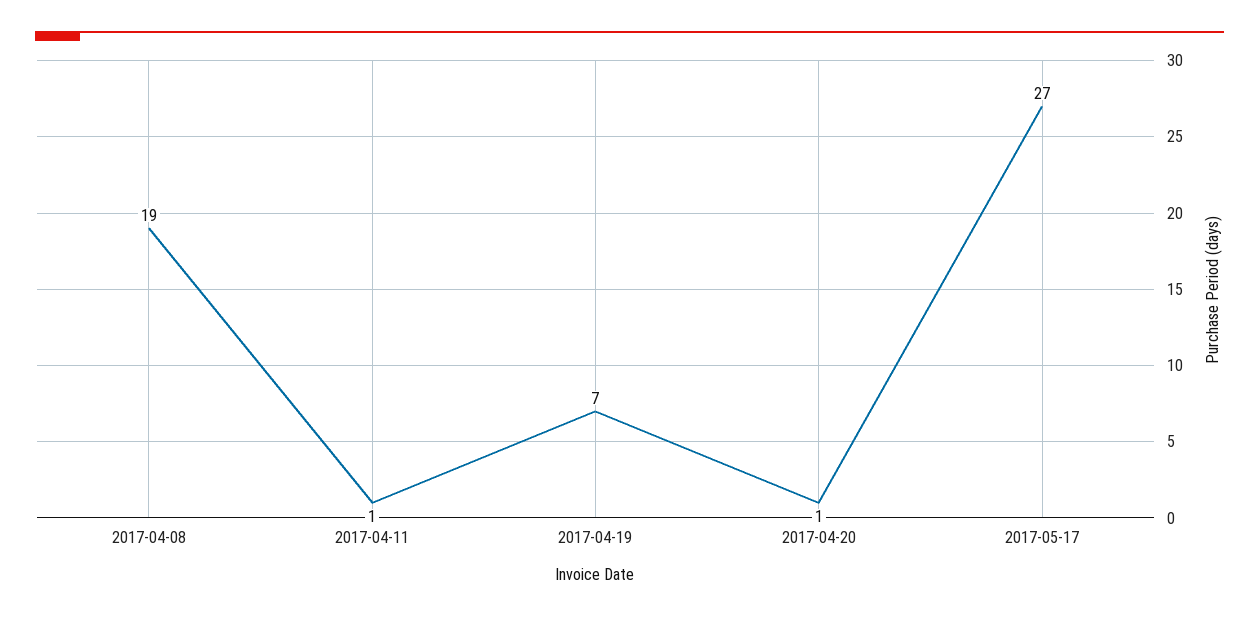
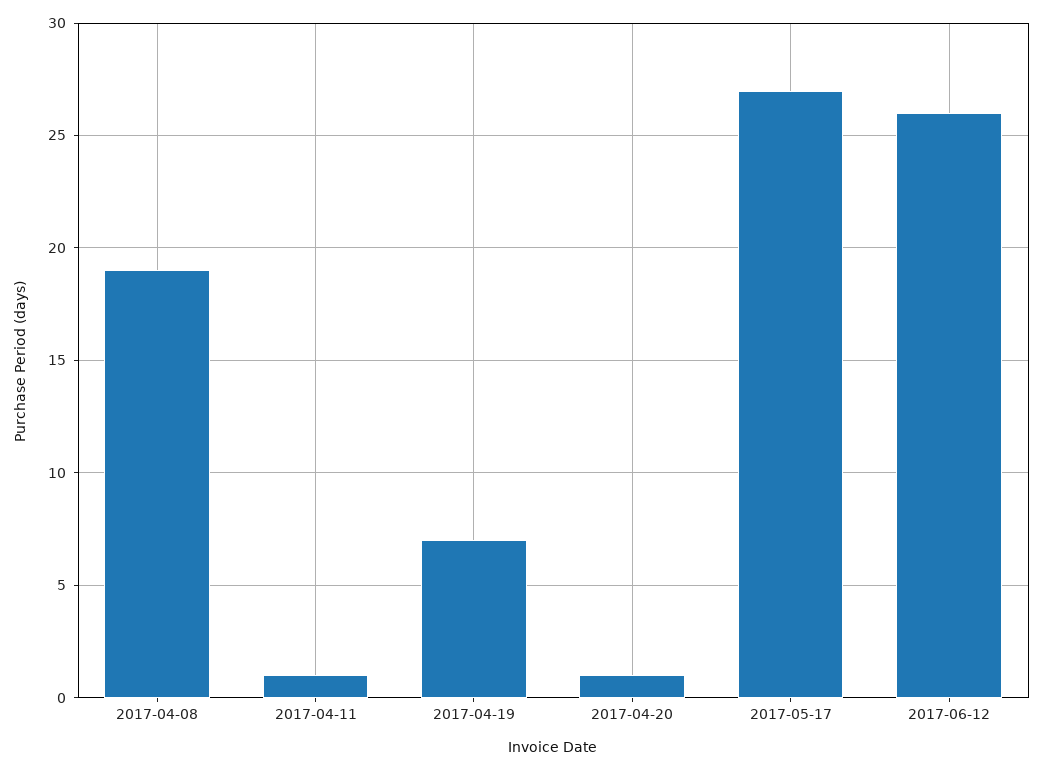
2017-06-12: none -> 26

